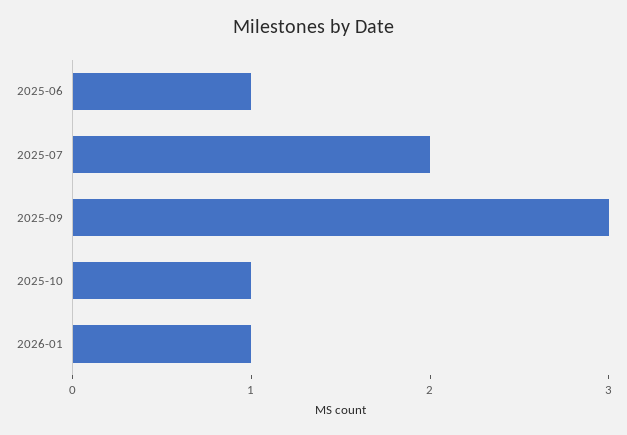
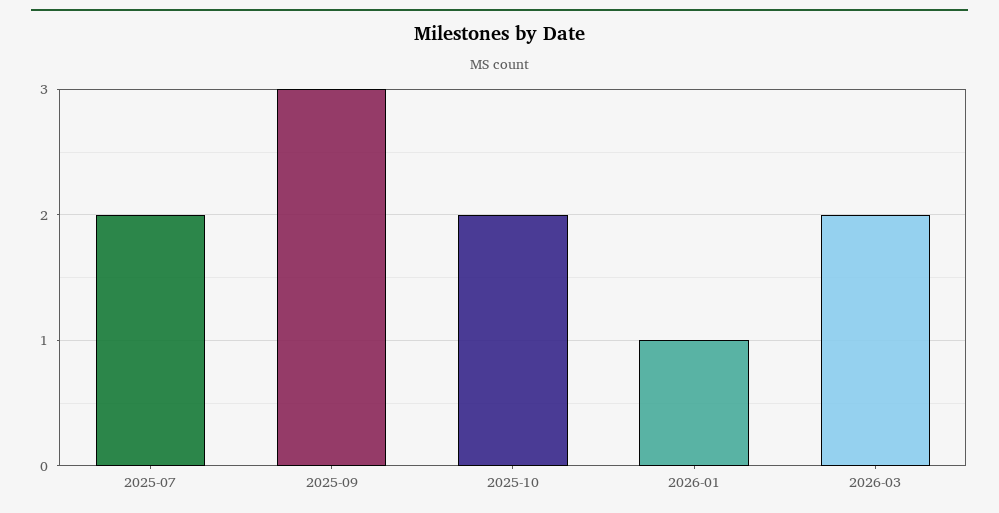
2025-06: 1 -> none
2025-10: 1 -> 2
2026-03: none -> 2

